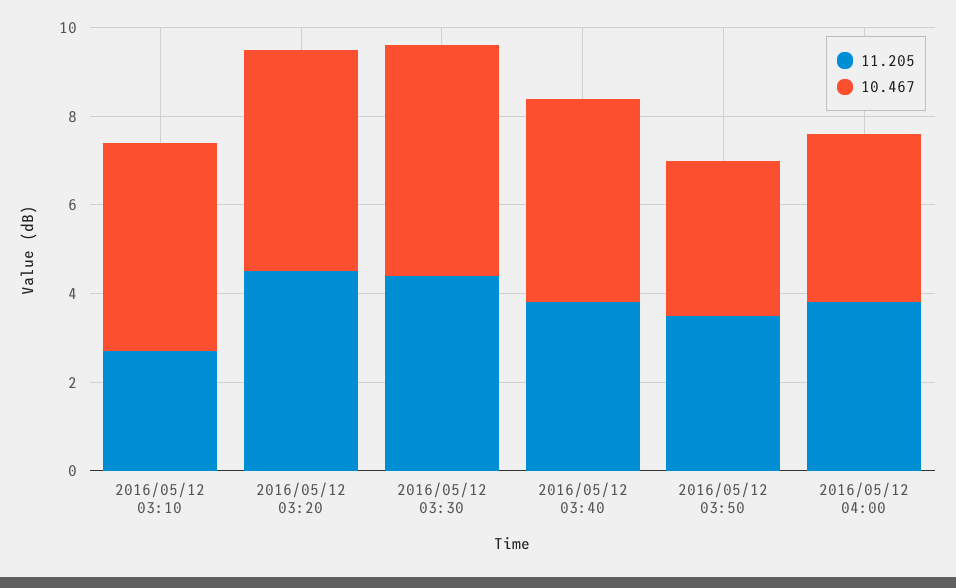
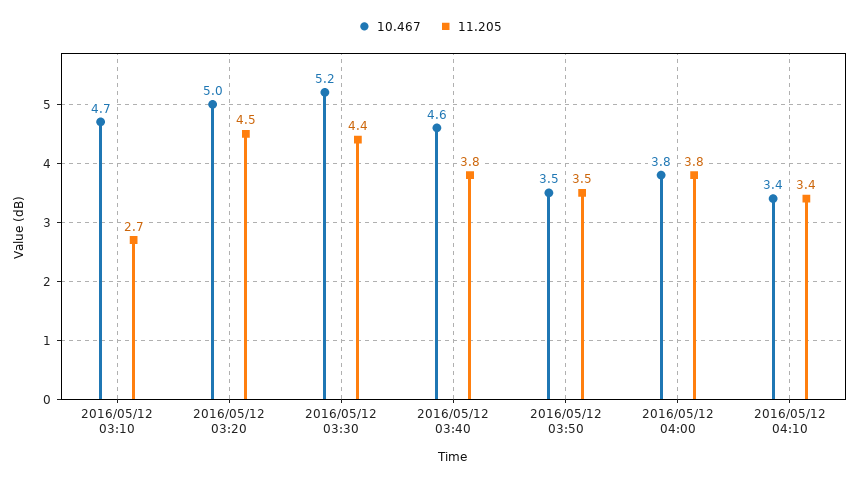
10.467, 2016/05/12 04:10: none -> 3.4
11.205, 2016/05/12 04:10: none -> 3.4

